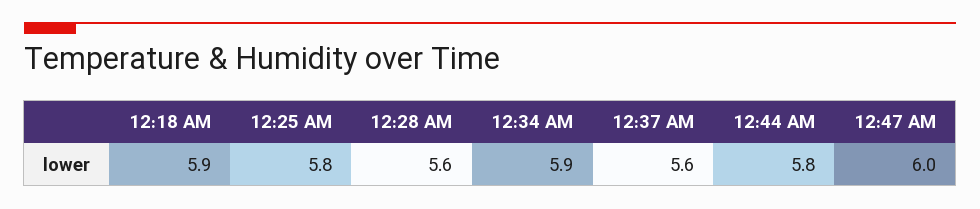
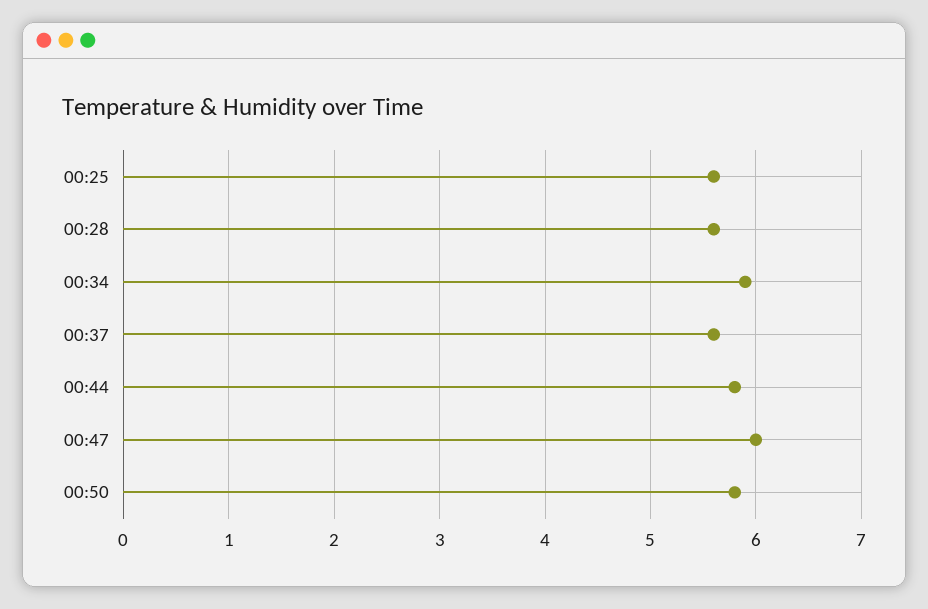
12:18 AM: 5.9 -> none
12:25 AM: 5.8 -> 5.6
00:50: none -> 5.8

